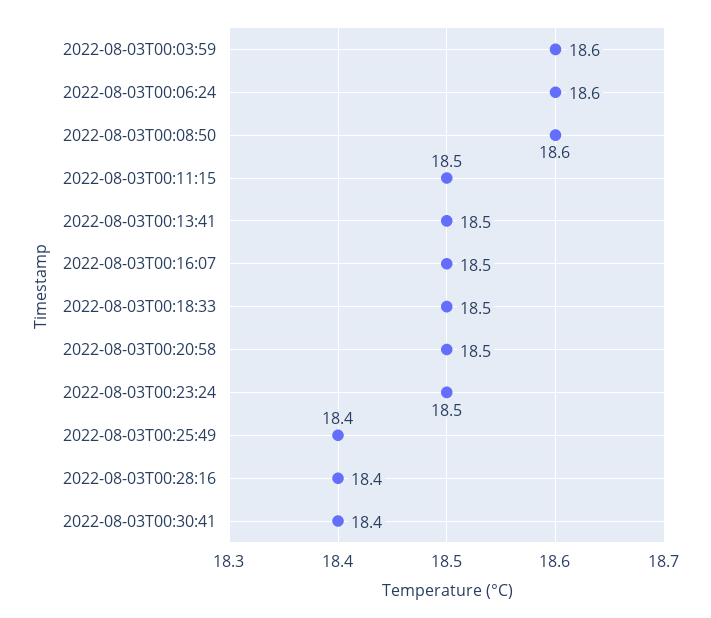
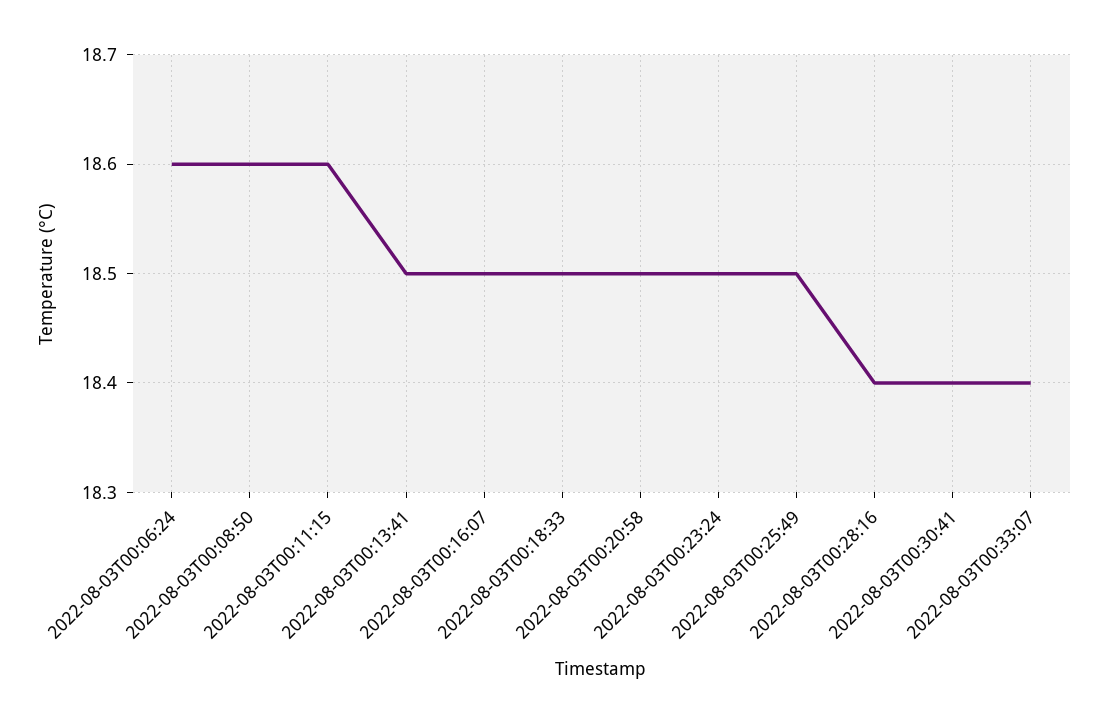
2022-08-03T00:03:59: 18.6 -> none
2022-08-03T00:11:15: 18.5 -> 18.6
2022-08-03T00:25:49: 18.4 -> 18.5
2022-08-03T00:33:07: none -> 18.4

